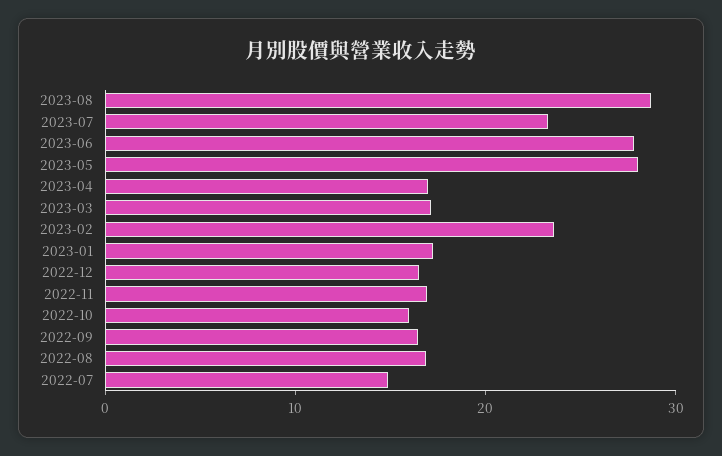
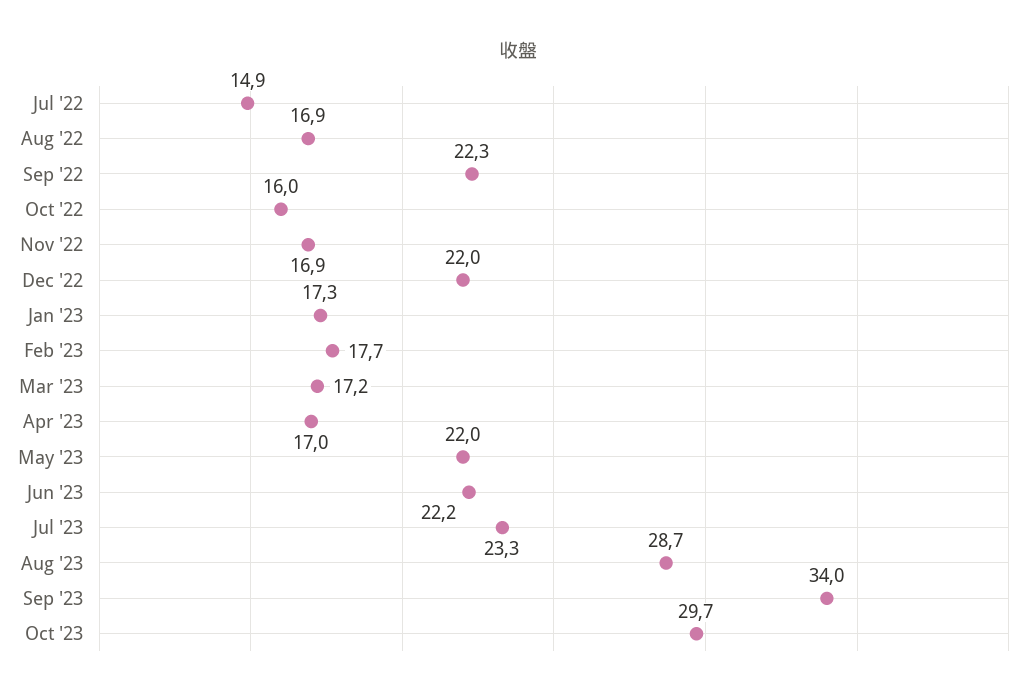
2023-06: 28 -> 22.2
2023-05: 28 -> 22
2023-02: 24 -> 17.7
2022-12: 16 -> 22
2022-09: 16 -> 22.3
Sep '23: none -> 34
Oct '23: none -> 29.7

